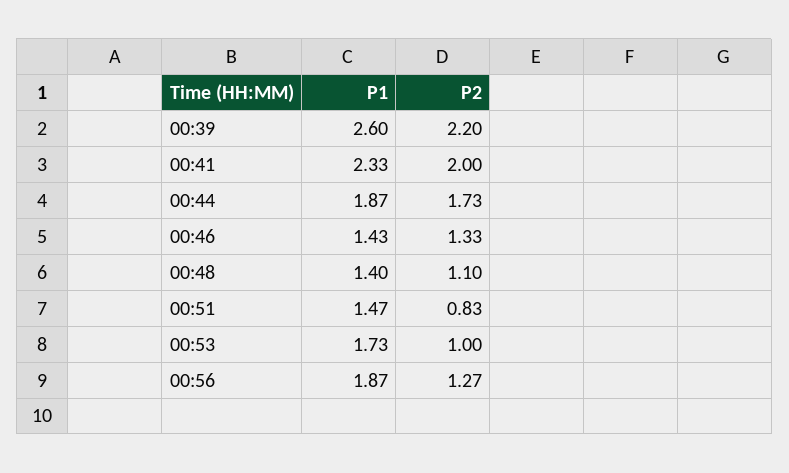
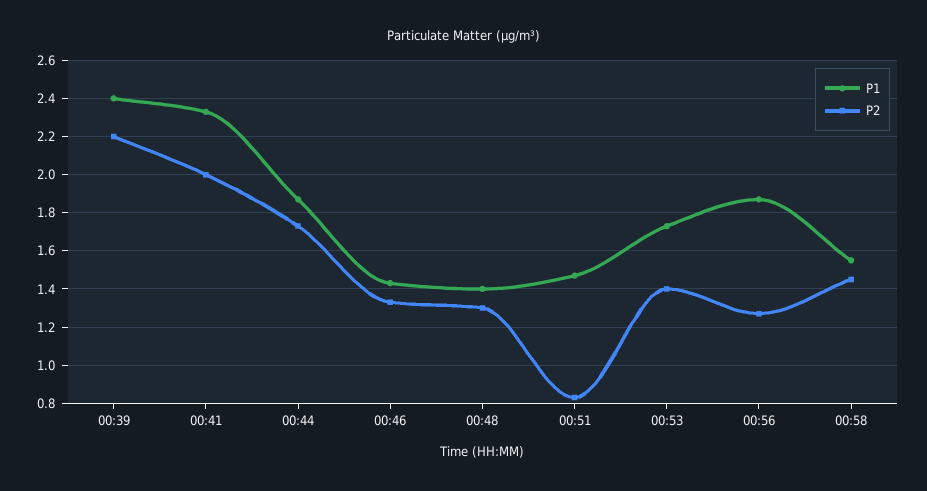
P1, 00:39: 2.6 -> 2.4
P2, 00:48: 1.1 -> 1.3
P2, 00:53: 1 -> 1.4
P1, 00:58: none -> 1.55
P2, 00:58: none -> 1.45

